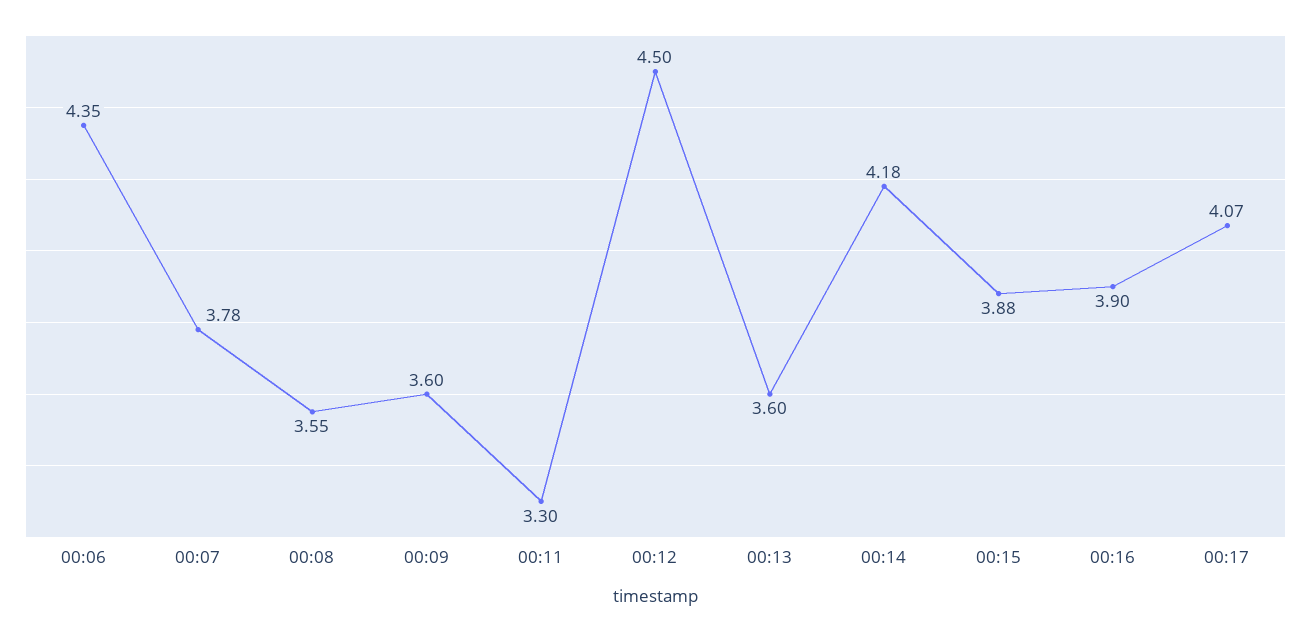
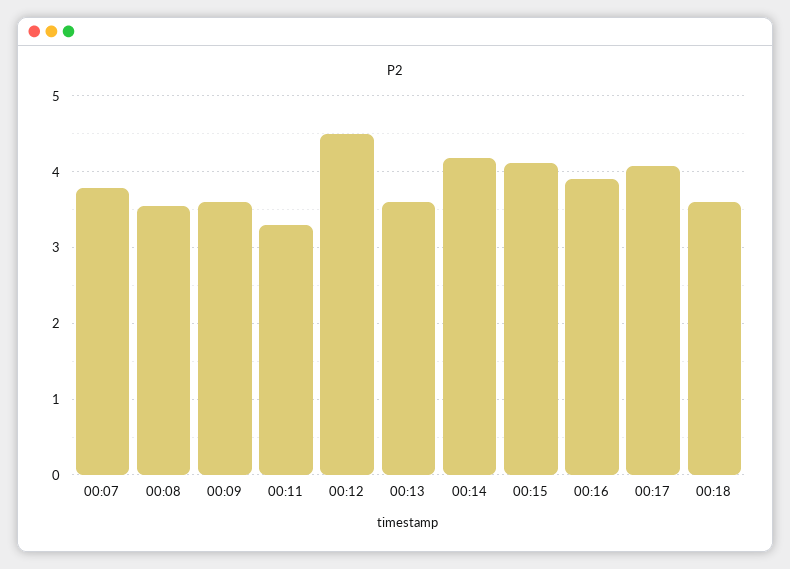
00:06: 4.35 -> none
00:15: 3.88 -> 4.1
00:18: none -> 3.6

